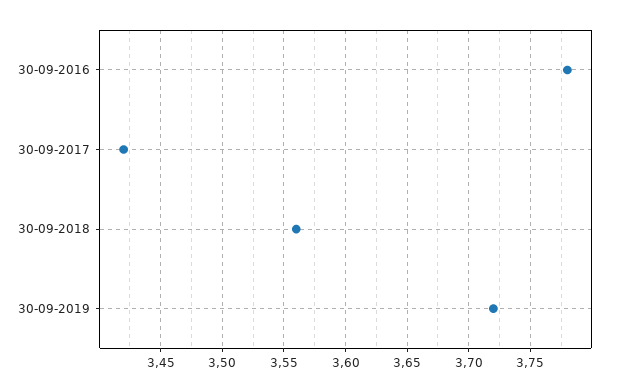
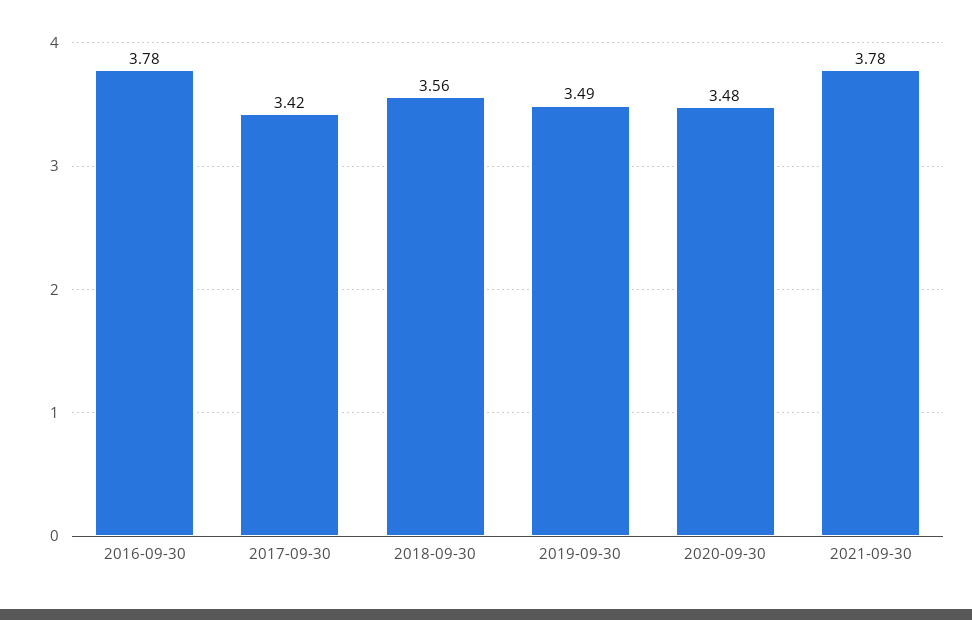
30-09-2019: 3.72 -> 3.49
2020-09-30: none -> 3.48
2021-09-30: none -> 3.78

